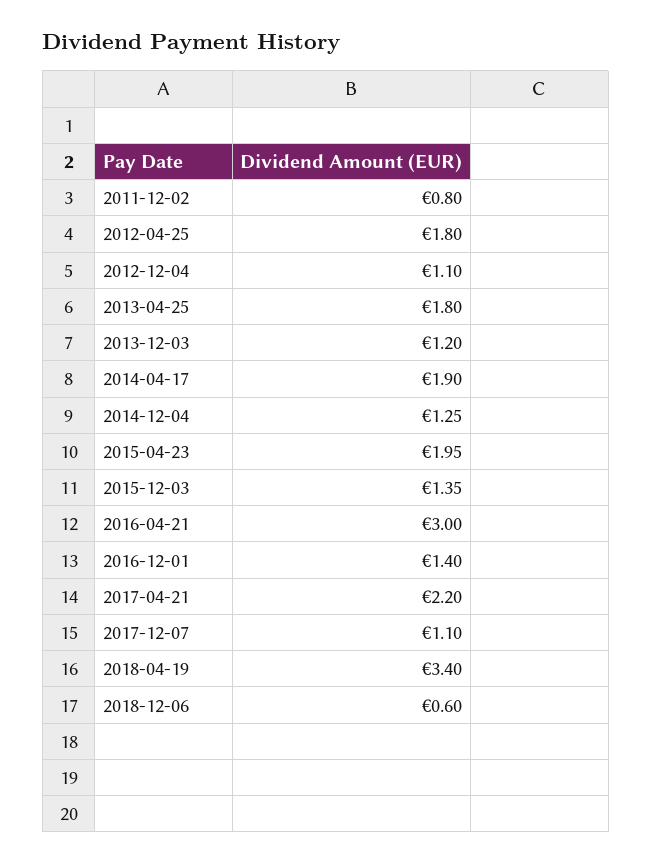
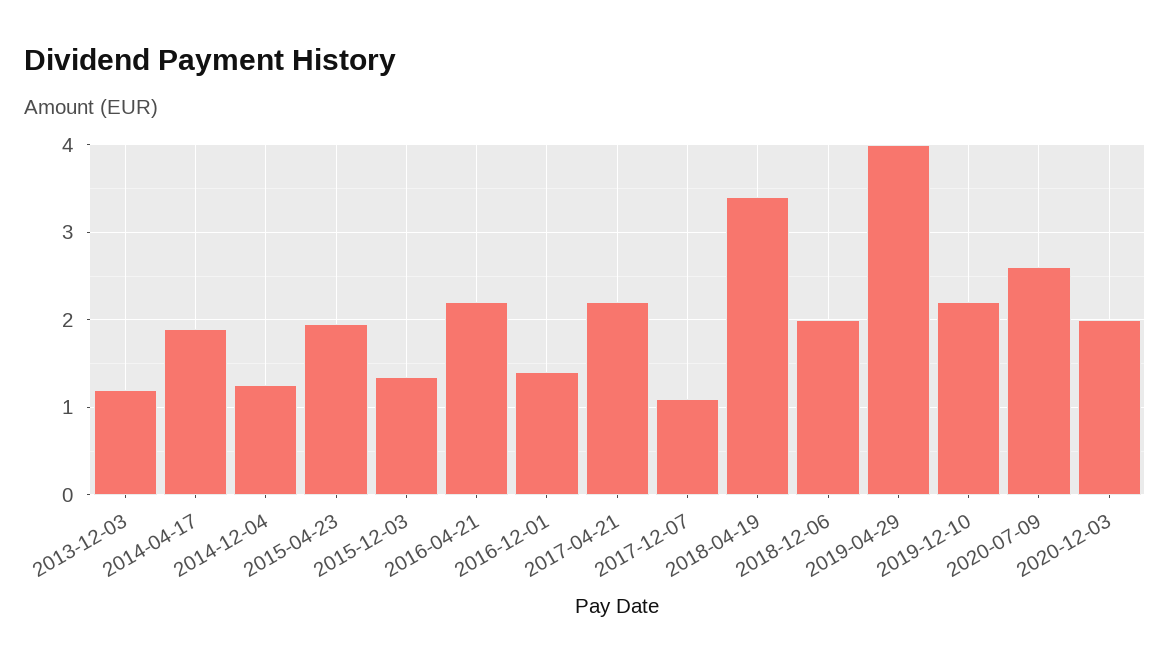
2011-12-02: 0.8 -> none
2012-04-25: 1.8 -> none
2012-12-04: 1.1 -> none
2013-04-25: 1.8 -> none
2016-04-21: 3 -> 2.2
2018-12-06: 0.6 -> 2
2019-04-29: none -> 4
2019-12-10: none -> 2.2
2020-07-09: none -> 2.6
2020-12-03: none -> 2

